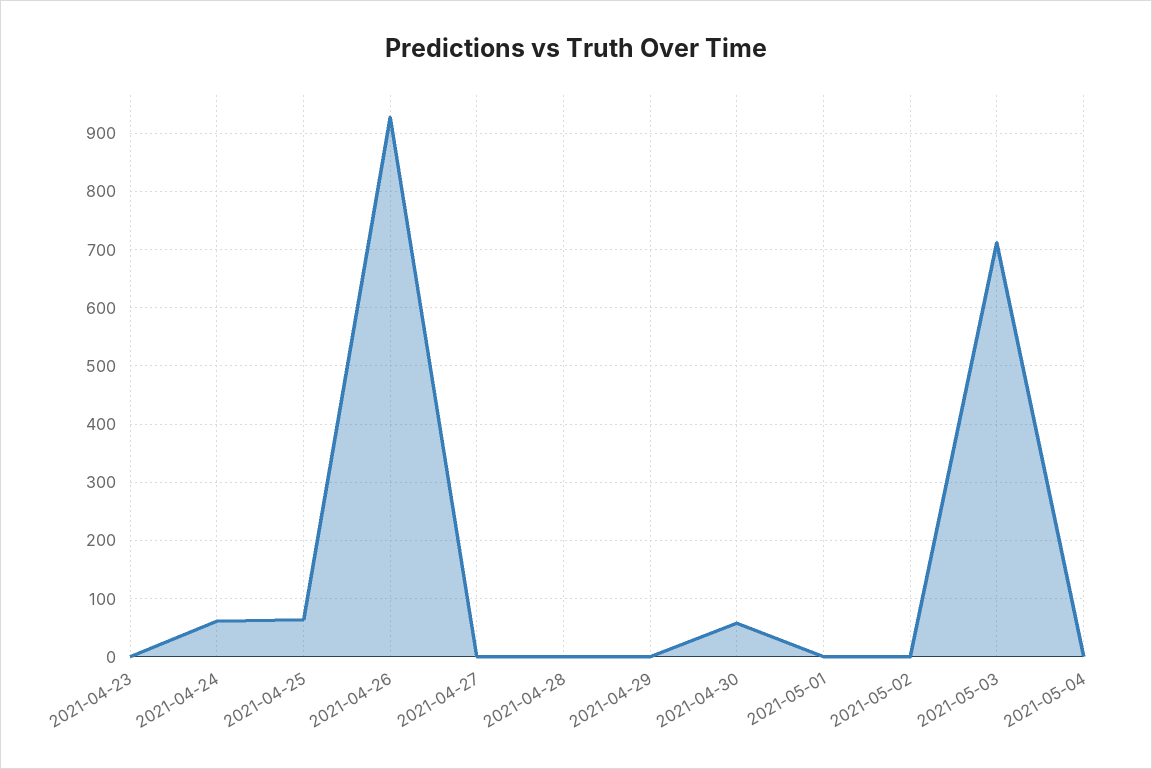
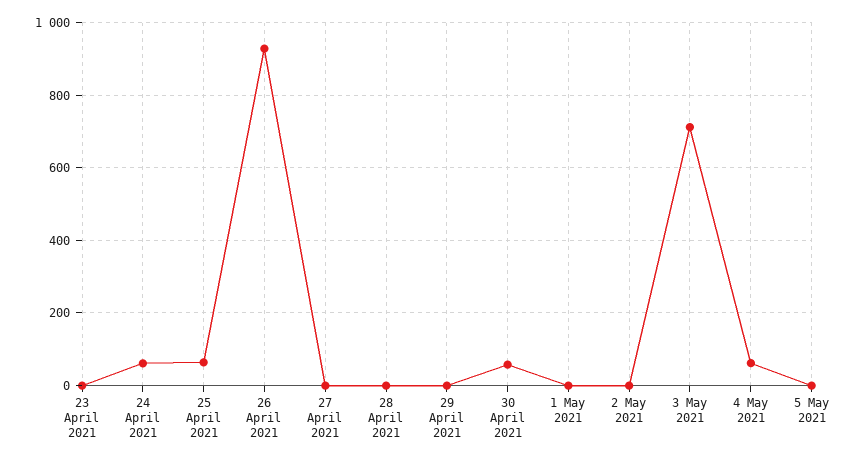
2021-05-04: 0 -> 60
5 May 2021: none -> 0

